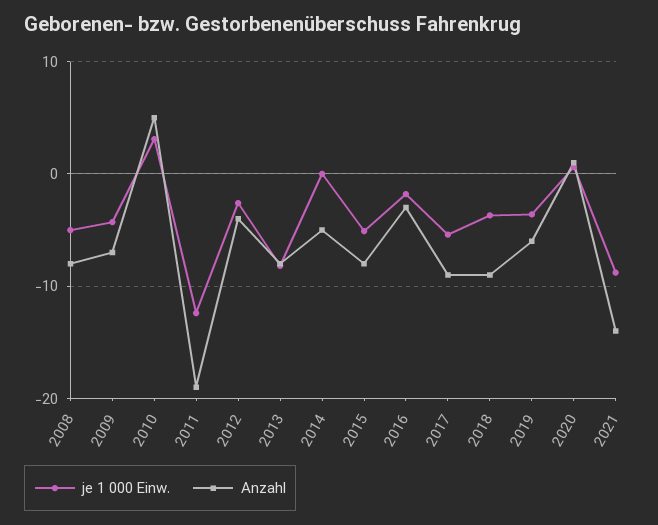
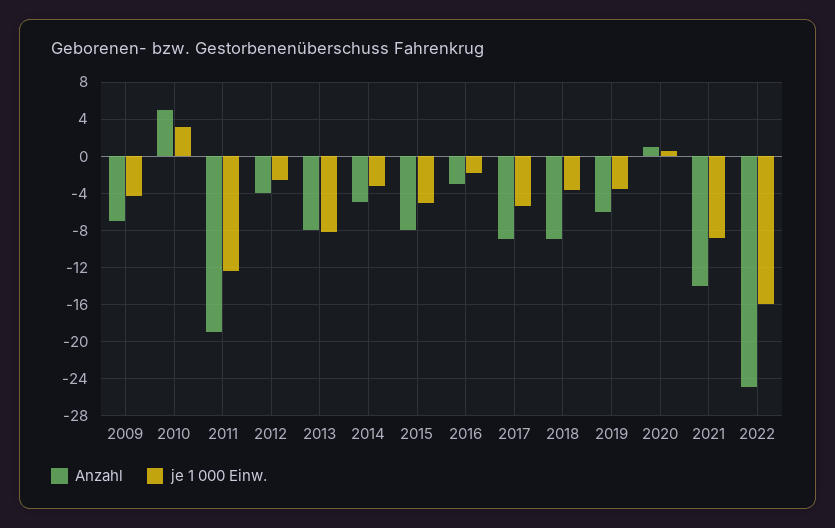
je 1 000 Einw., 2008: -5 -> none
Anzahl, 2008: -8 -> none
je 1 000 Einw., 2014: 0 -> -3
Anzahl, 2022: none -> -25
je 1 000 Einw., 2022: none -> -16

